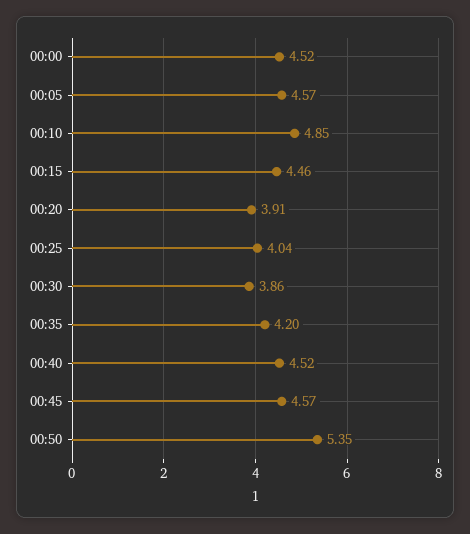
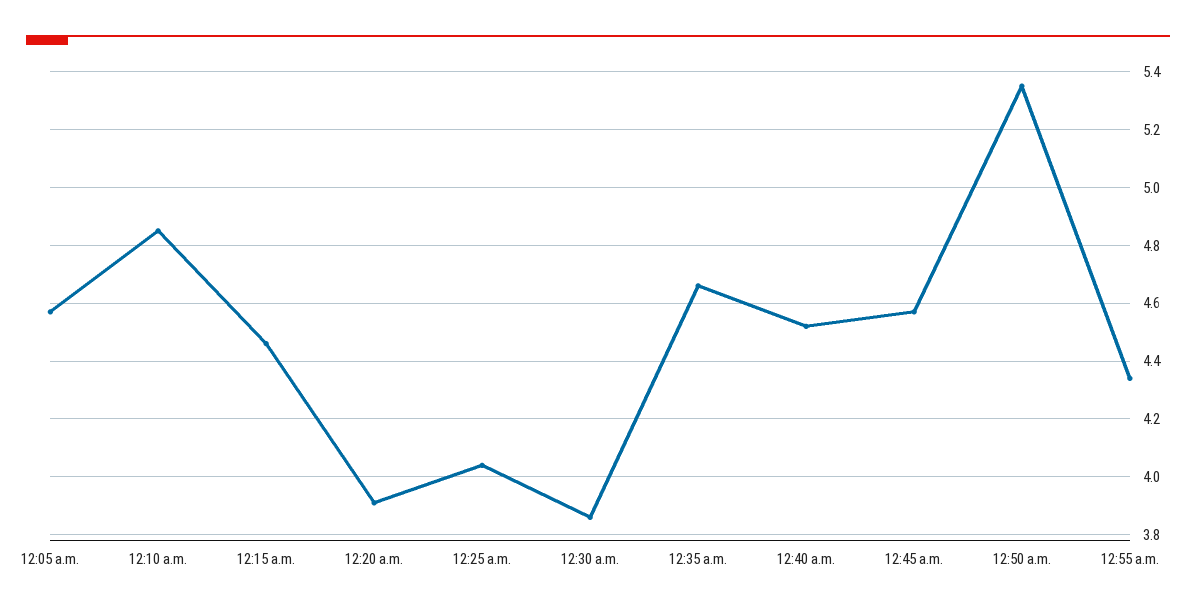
00:00: 4.52 -> none
00:35: 4.2 -> 4.65
12:55 a.m.: none -> 4.35

